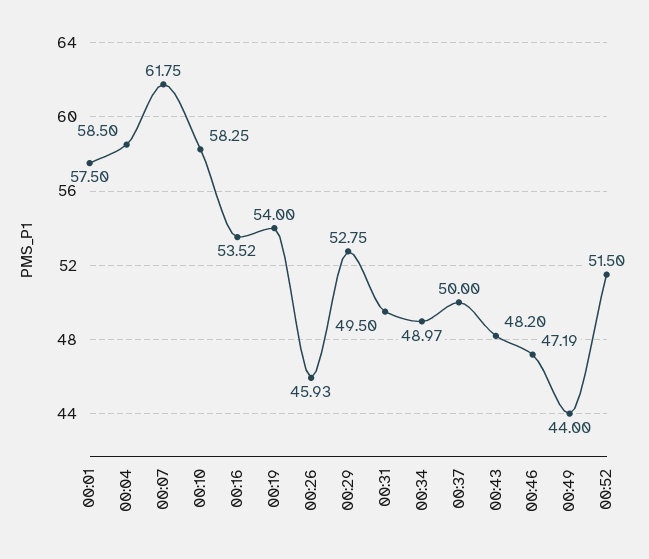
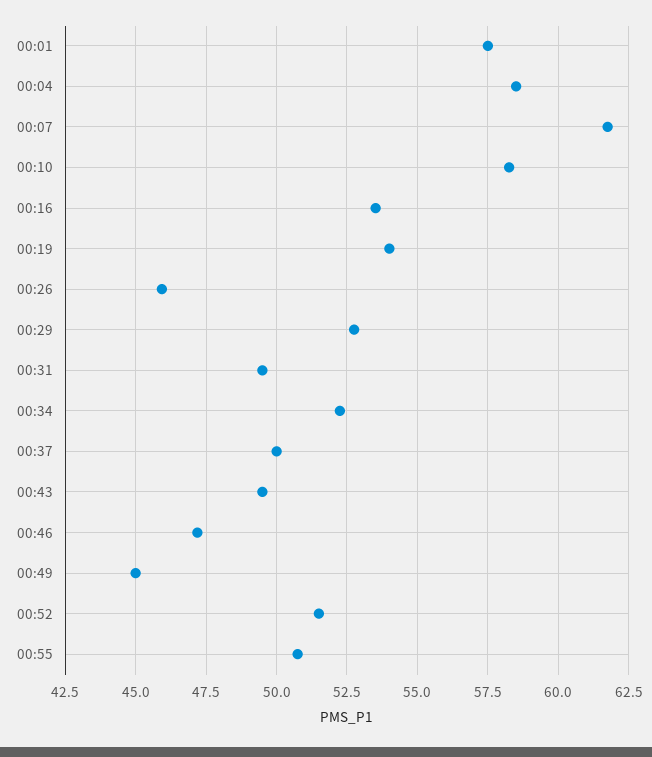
00:34: 48.97 -> 52.25
00:43: 48.2 -> 49.5
00:49: 44 -> 45
00:55: none -> 50.75

